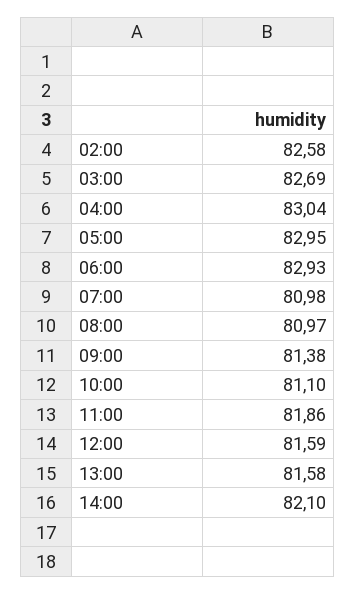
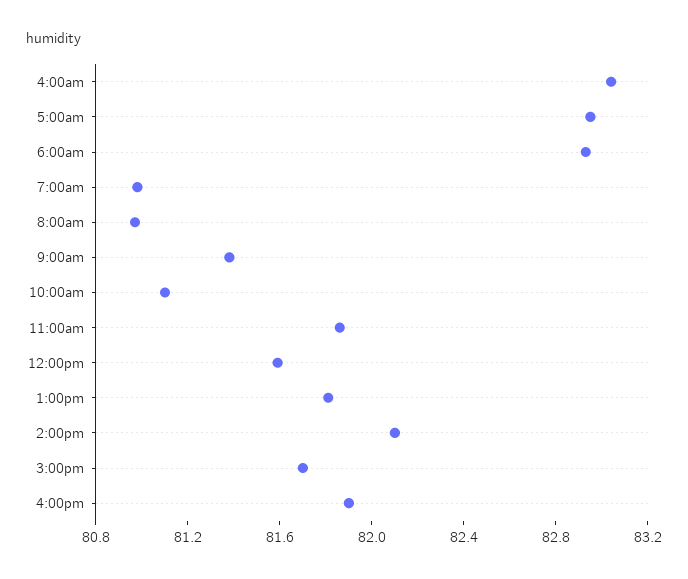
02:00: 82.58 -> none
03:00: 82.69 -> none
13:00: 81.58 -> 81.8
3:00pm: none -> 81.7
4:00pm: none -> 81.9

